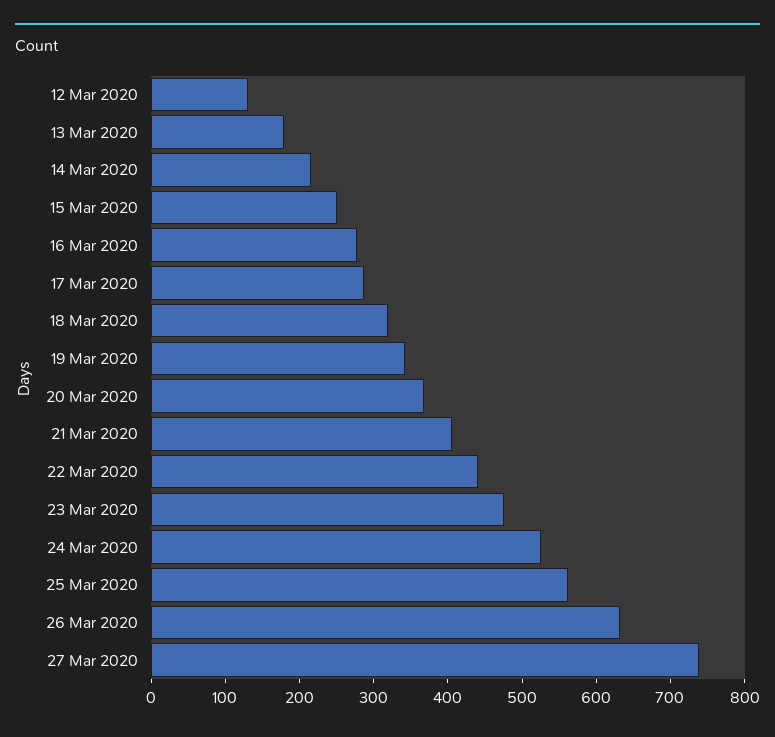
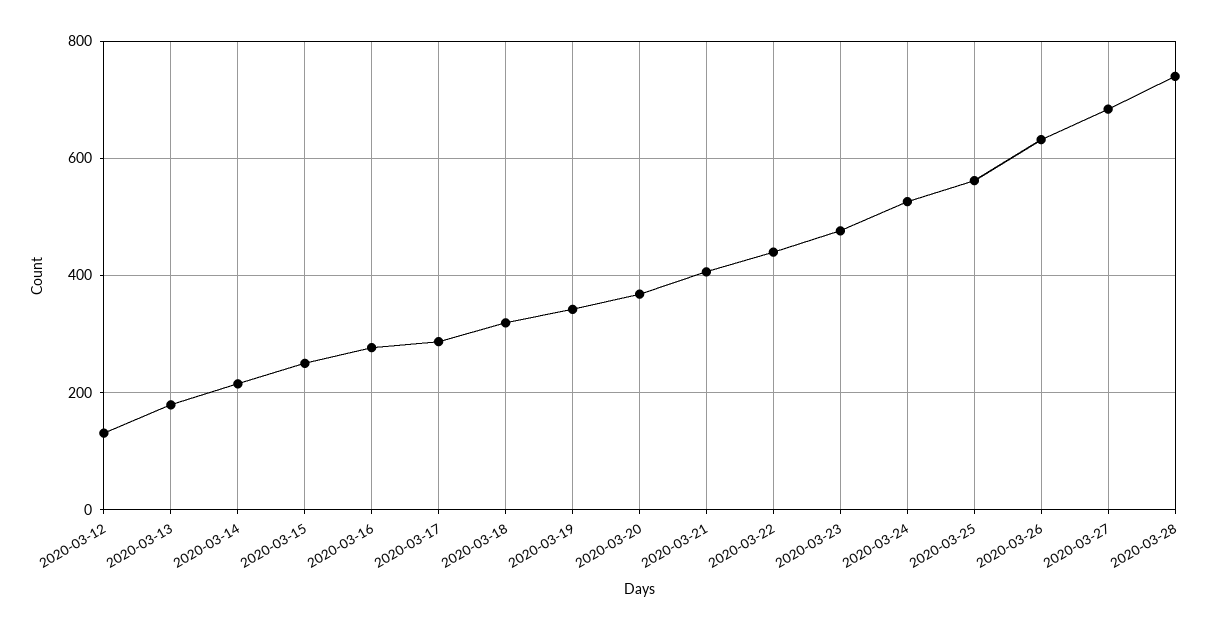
27 Mar 2020: 740 -> 680
2020-03-28: none -> 740

